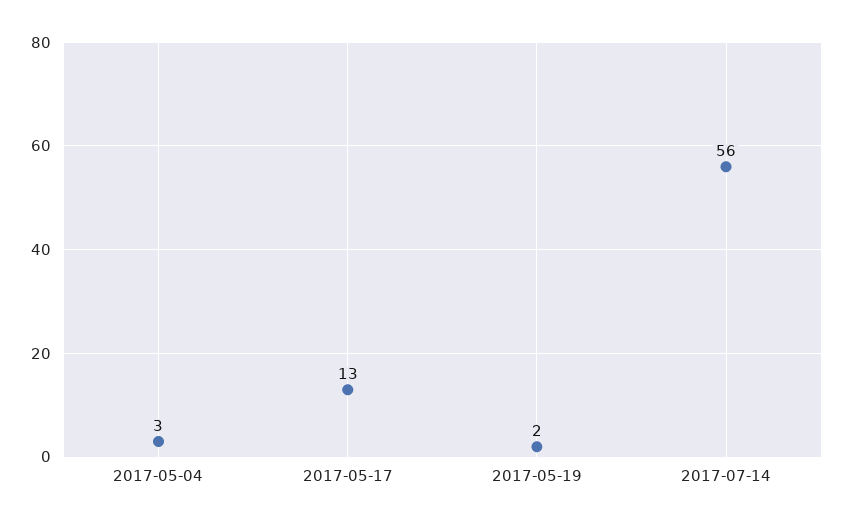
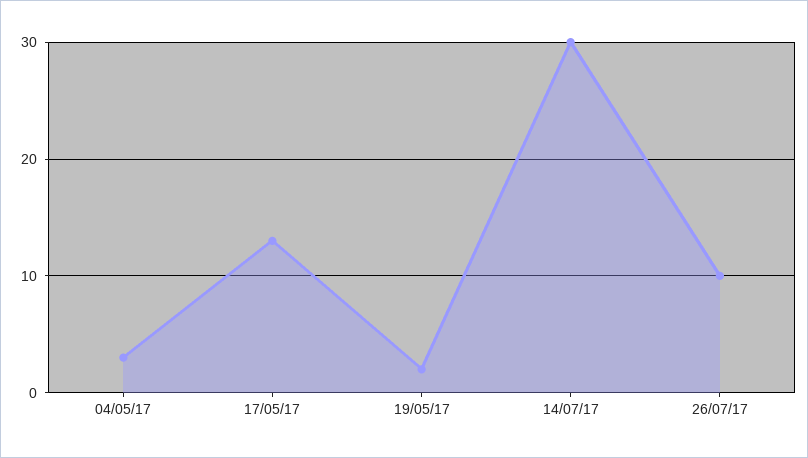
2017-07-14: 56 -> 30
26/07/17: none -> 10

